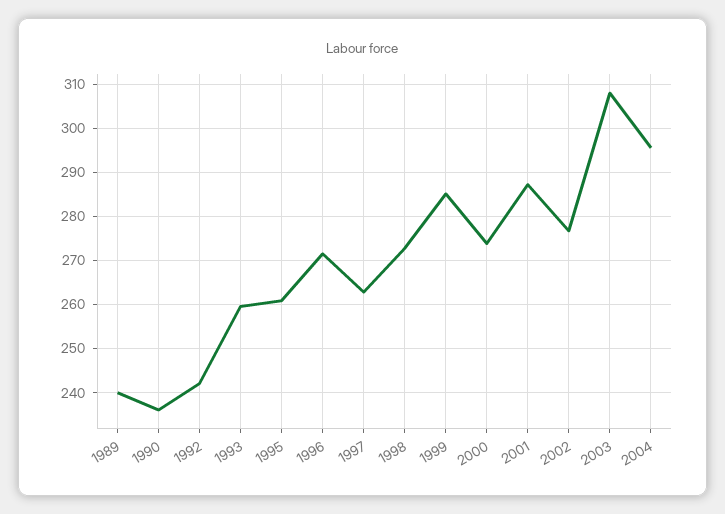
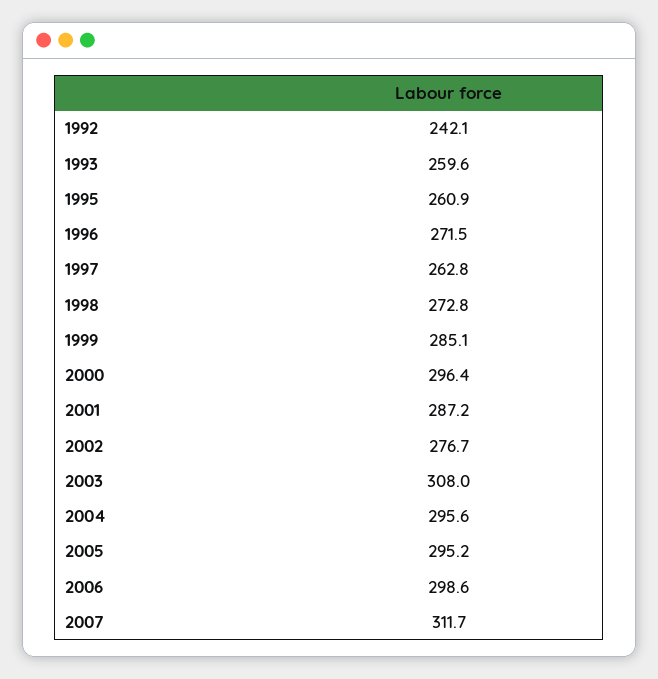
1989: 240 -> none
1990: 236 -> none
2000: 274 -> 296.4
2005: none -> 295.2
2006: none -> 298.6
2007: none -> 311.7

